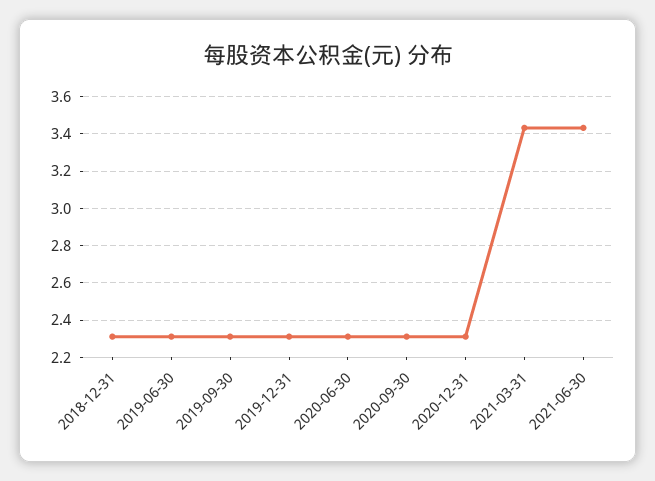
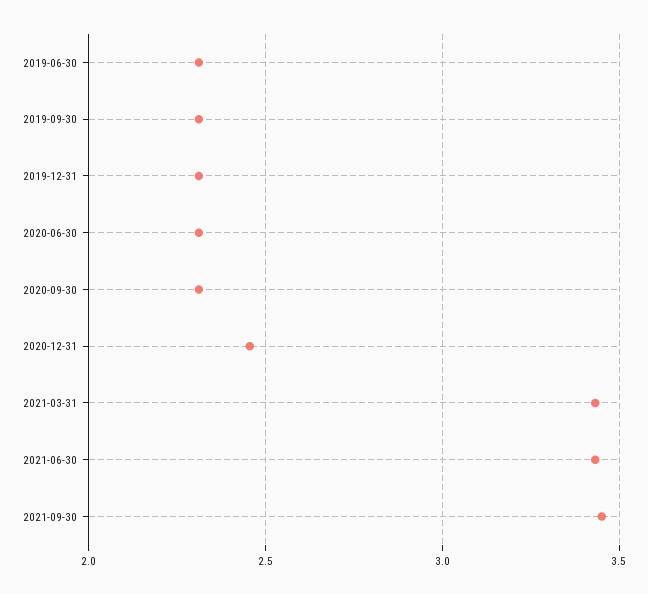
2018-12-31: 2.3 -> none
2020-12-31: 2.3 -> 2.45
2021-09-30: none -> 3.45

